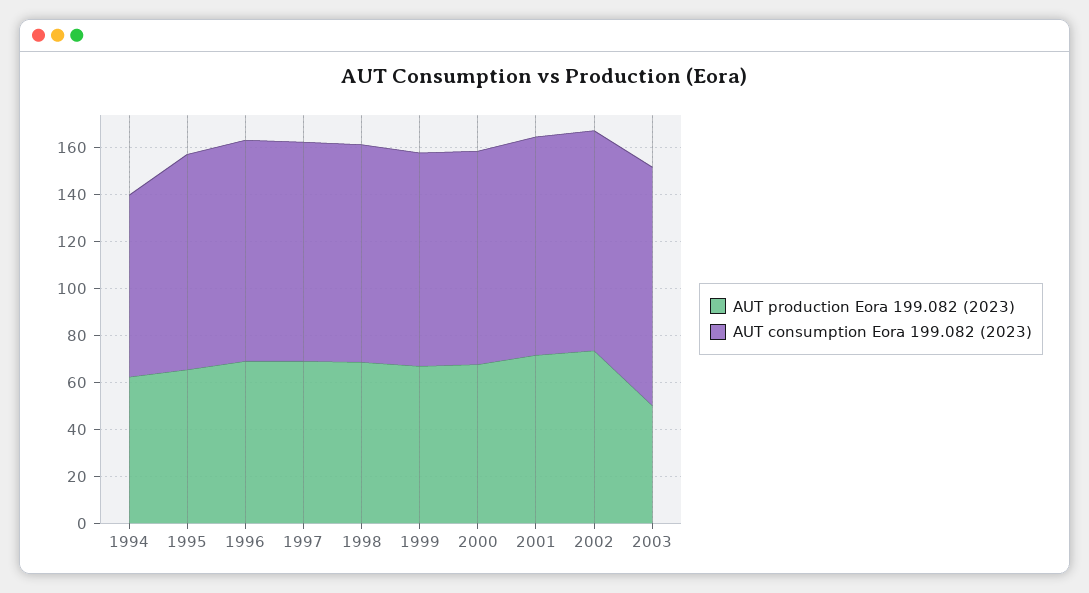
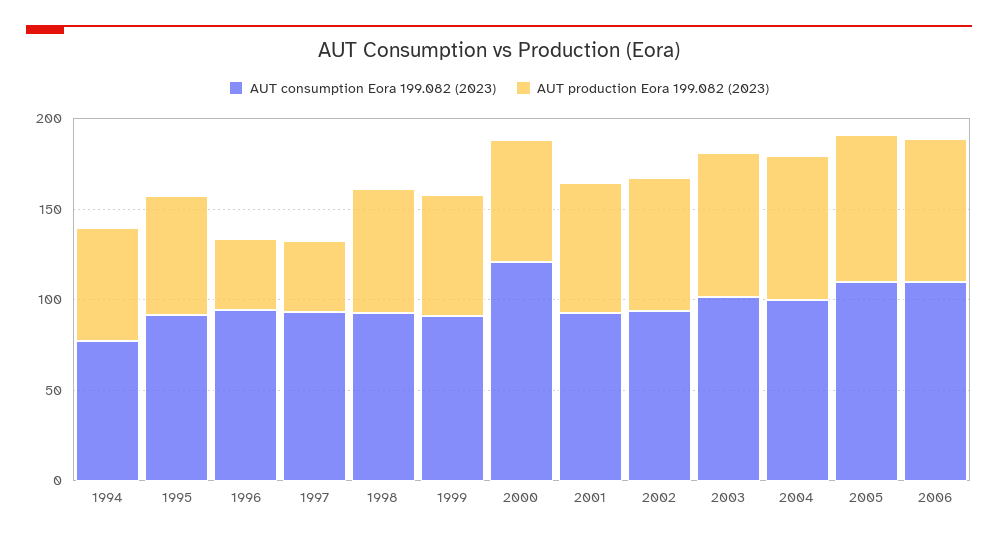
AUT production Eora 199.082 (2023), 1996: 70 -> 40
AUT production Eora 199.082 (2023), 1997: 70 -> 40
AUT consumption Eora 199.082 (2023), 2000: 90 -> 120
AUT production Eora 199.082 (2023), 2003: 50 -> 80
AUT consumption Eora 199.082 (2023), 2004: none -> 100
AUT production Eora 199.082 (2023), 2004: none -> 80
AUT consumption Eora 199.082 (2023), 2005: none -> 110
AUT production Eora 199.082 (2023), 2005: none -> 80
AUT consumption Eora 199.082 (2023), 2006: none -> 110
AUT production Eora 199.082 (2023), 2006: none -> 80

